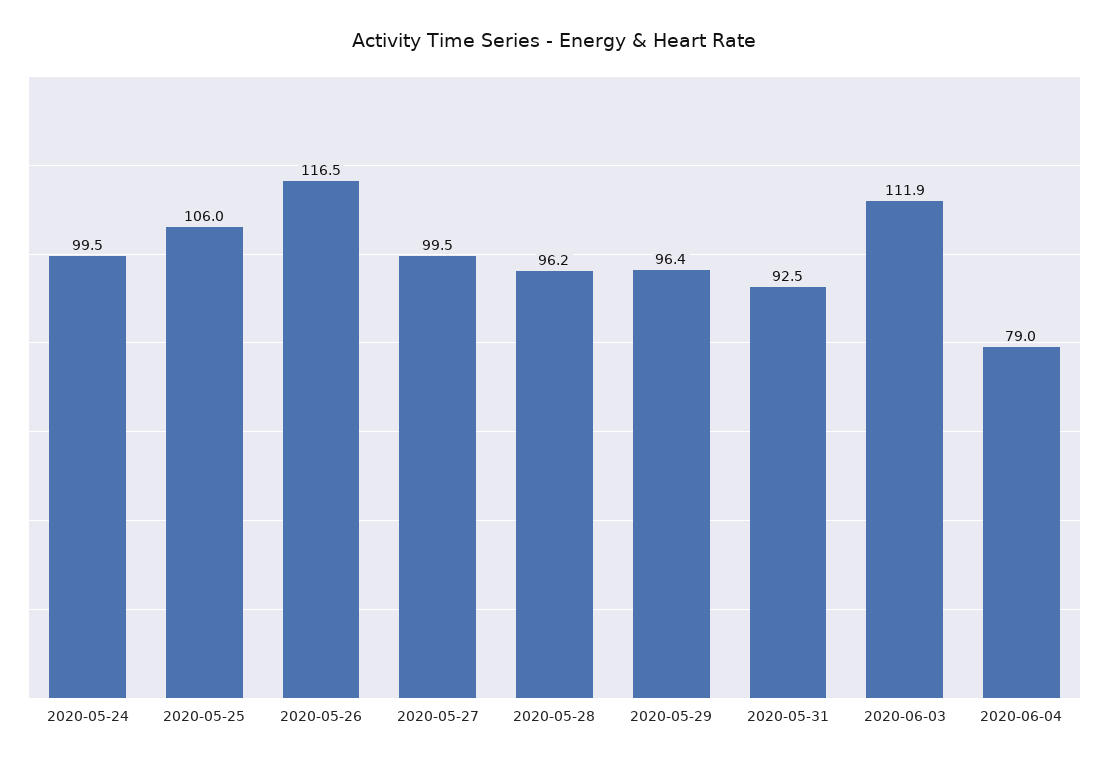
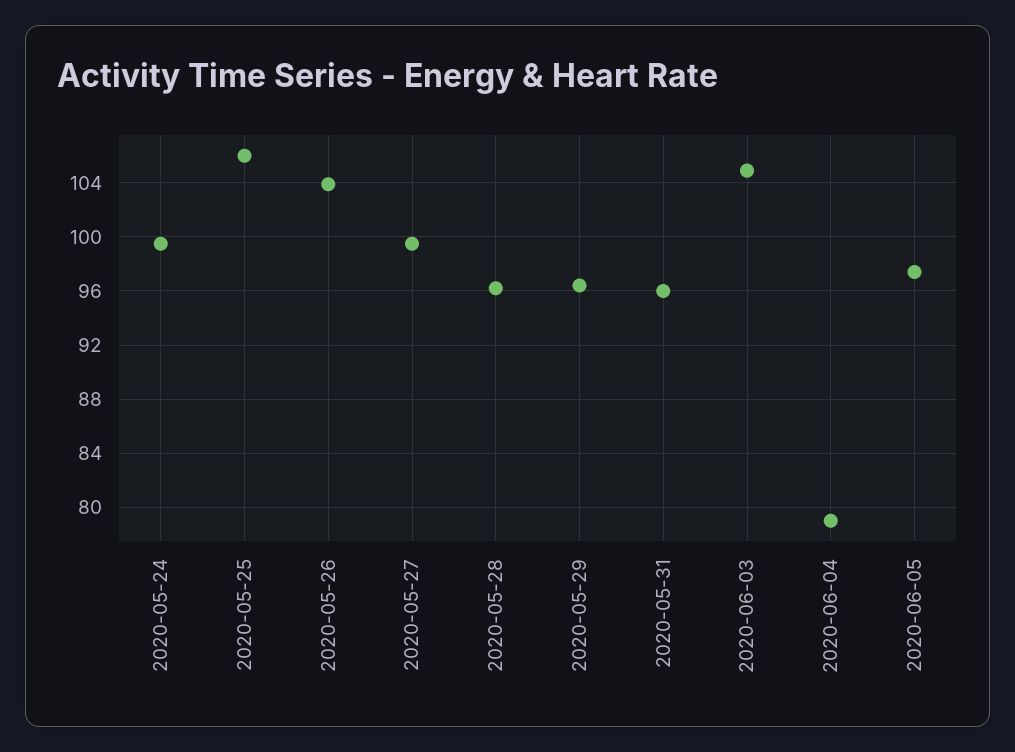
2020-05-26: 116.5 -> 104
2020-05-31: 92.5 -> 96
2020-06-03: 111.9 -> 105
2020-06-05: none -> 97.5

